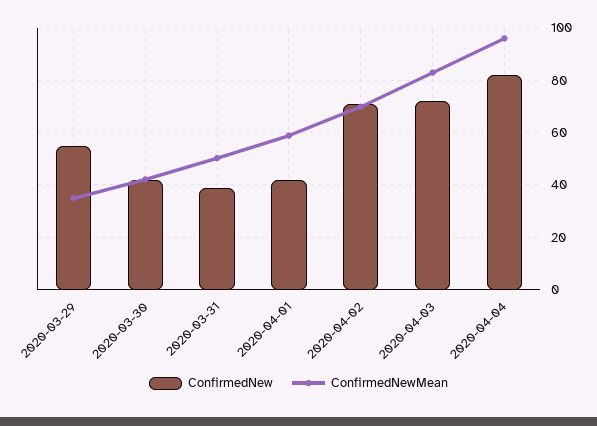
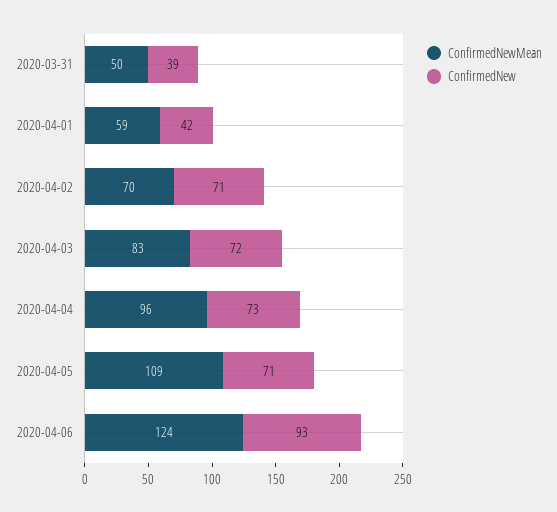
ConfirmedNew, 2020-03-29: 55 -> none
ConfirmedNewMean, 2020-03-29: 35 -> none
ConfirmedNew, 2020-03-30: 42.5 -> none
ConfirmedNewMean, 2020-03-30: 42.5 -> none
ConfirmedNew, 2020-04-04: 82.5 -> 73
ConfirmedNewMean, 2020-04-05: none -> 109
ConfirmedNew, 2020-04-05: none -> 71
ConfirmedNewMean, 2020-04-06: none -> 124
ConfirmedNew, 2020-04-06: none -> 93

